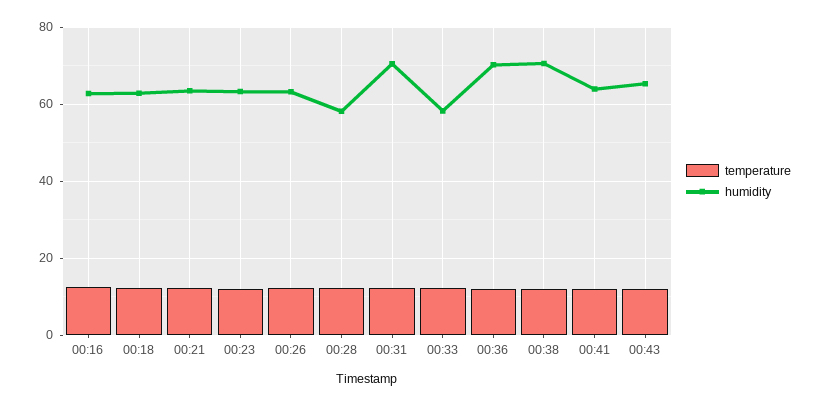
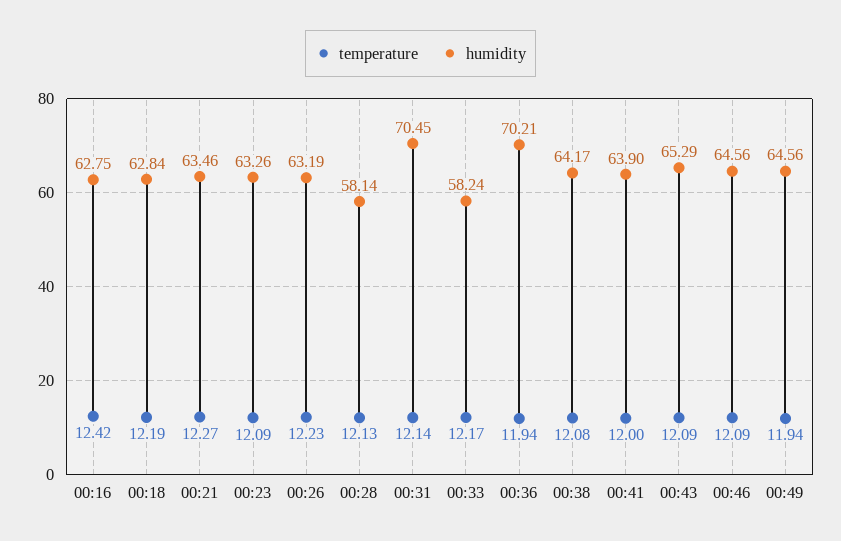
humidity, 00:38: 70 -> 64.17
temperature, 00:46: none -> 12.09
humidity, 00:46: none -> 64.56
temperature, 00:49: none -> 11.94
humidity, 00:49: none -> 64.56

